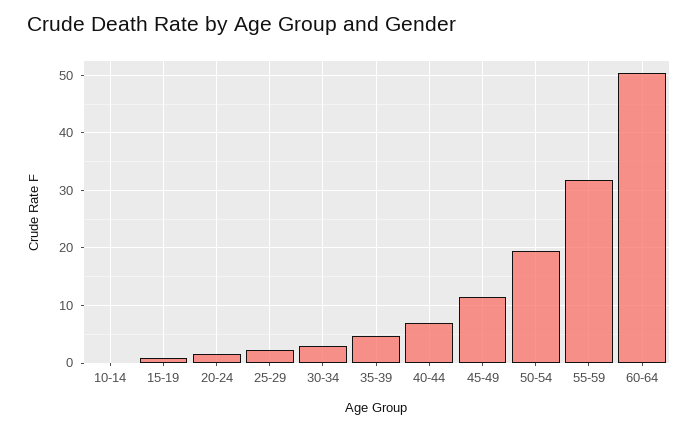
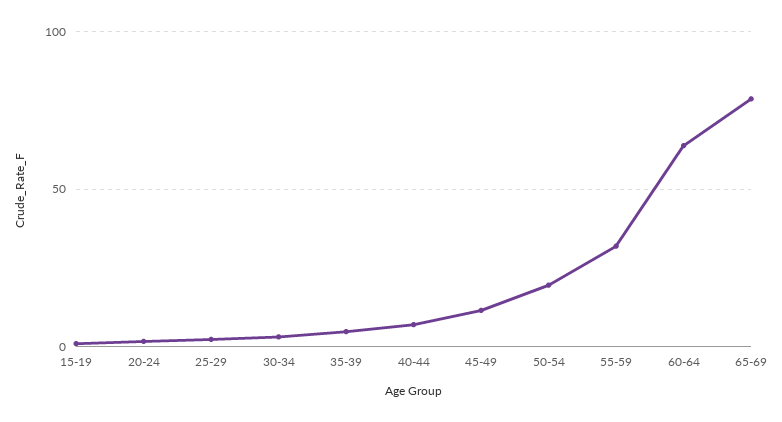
10-14: 0 -> none
60-64: 50 -> 65
65-69: none -> 80

